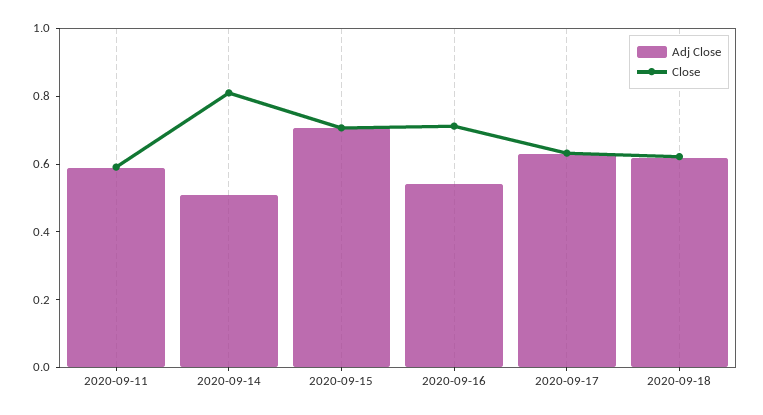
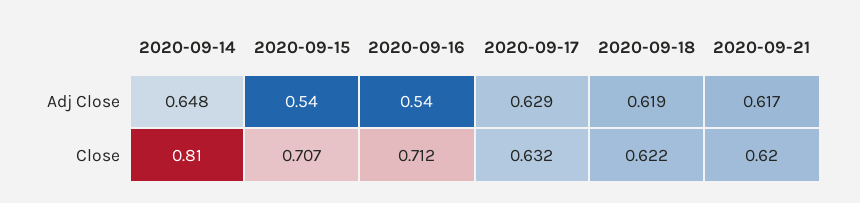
Adj Close, 2020-09-11: 0.6 -> none
Close, 2020-09-11: 0.6 -> none
Adj Close, 2020-09-14: 0.5 -> 0.648
Adj Close, 2020-09-15: 0.7 -> 0.54
Adj Close, 2020-09-21: none -> 0.617
Close, 2020-09-21: none -> 0.62

